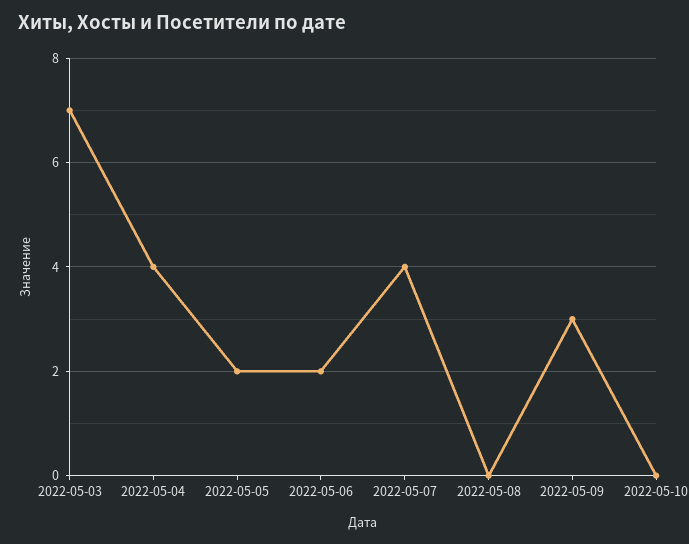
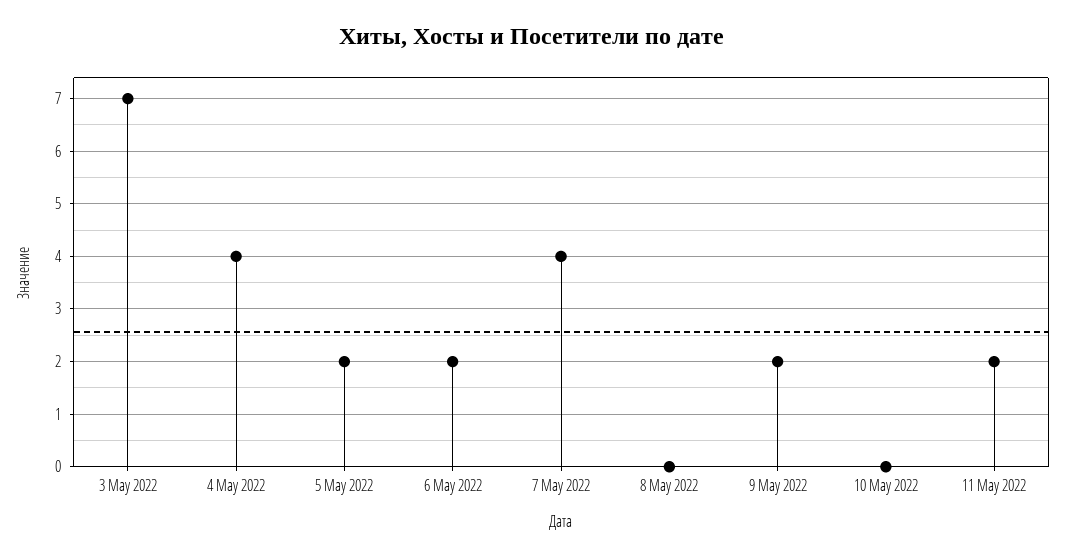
2022-05-09: 3 -> 2
11 May 2022: none -> 2

